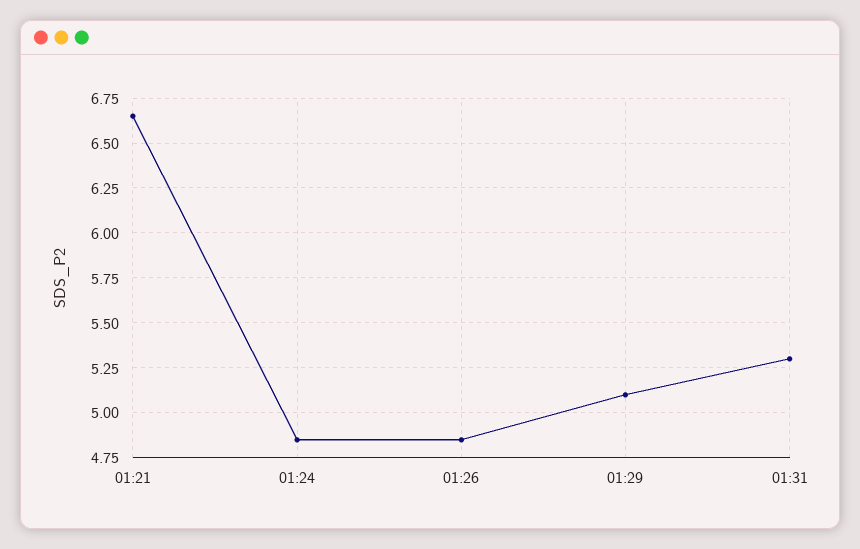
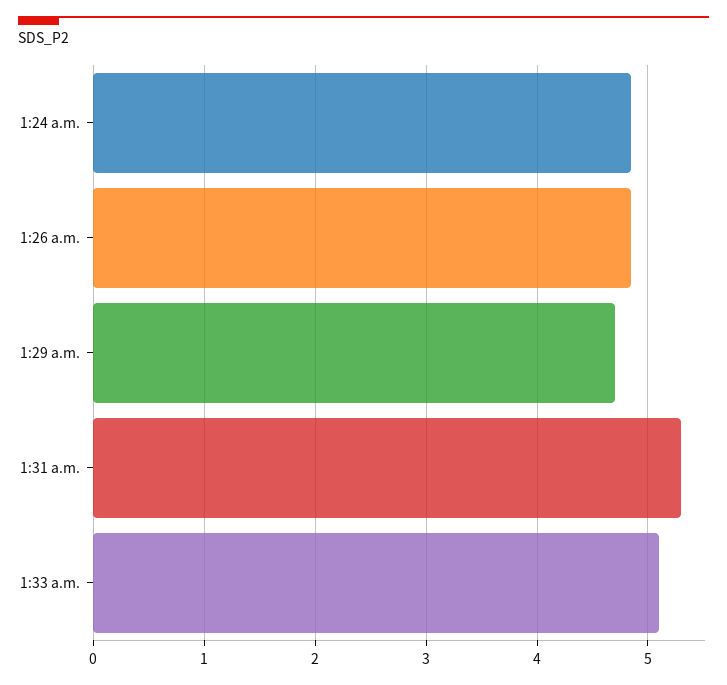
01:21: 6.65 -> none
01:29: 5.1 -> 4.7
1:33 a.m.: none -> 5.1

